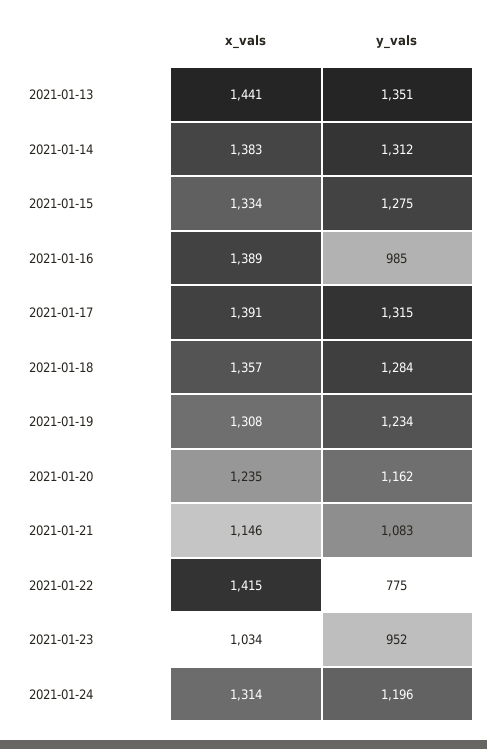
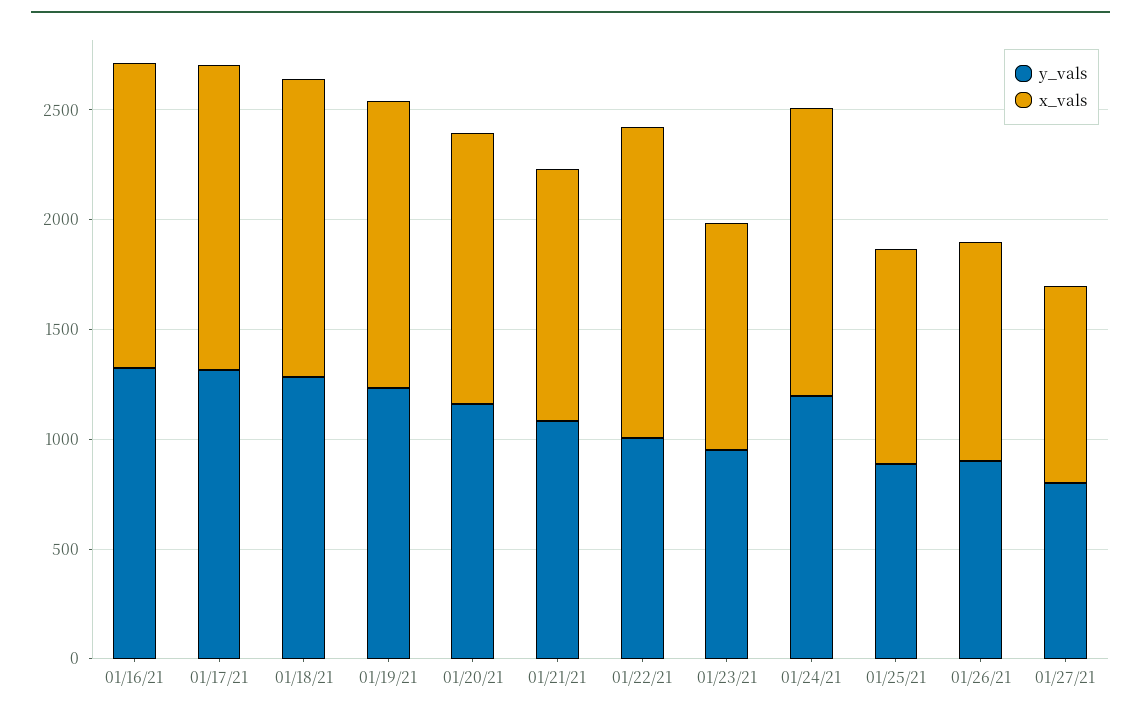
x_vals, 2021-01-13: 1441 -> none
y_vals, 2021-01-13: 1351 -> none
x_vals, 2021-01-14: 1383 -> none
y_vals, 2021-01-14: 1312 -> none
x_vals, 2021-01-15: 1334 -> none
y_vals, 2021-01-15: 1275 -> none
y_vals, 2021-01-16: 985 -> 1300
y_vals, 2021-01-22: 775 -> 1000
y_vals, 01/25/21: none -> 900
x_vals, 01/25/21: none -> 1000
y_vals, 01/26/21: none -> 900
x_vals, 01/26/21: none -> 1000
y_vals, 01/27/21: none -> 800
x_vals, 01/27/21: none -> 900

